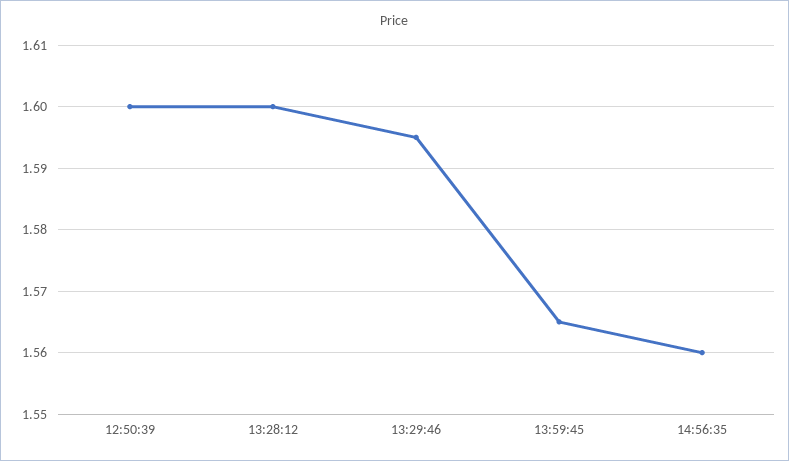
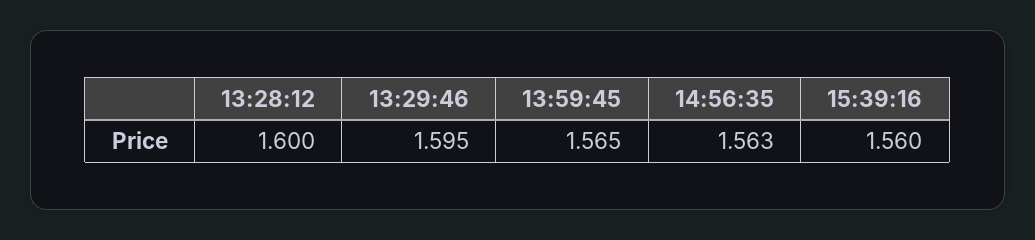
12:50:39: 1.6 -> none
14:56:35: 1.56 -> 1.563
15:39:16: none -> 1.56

